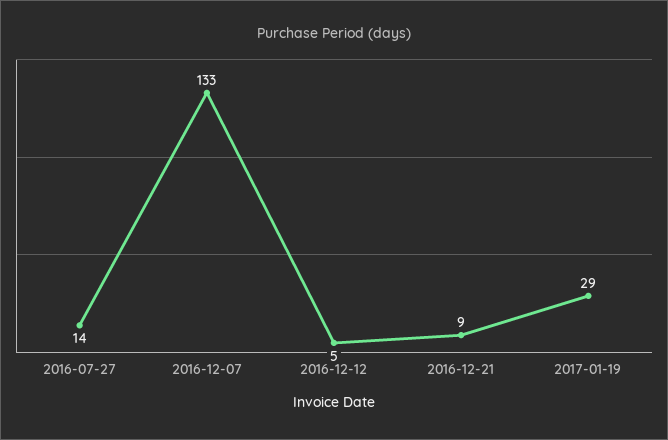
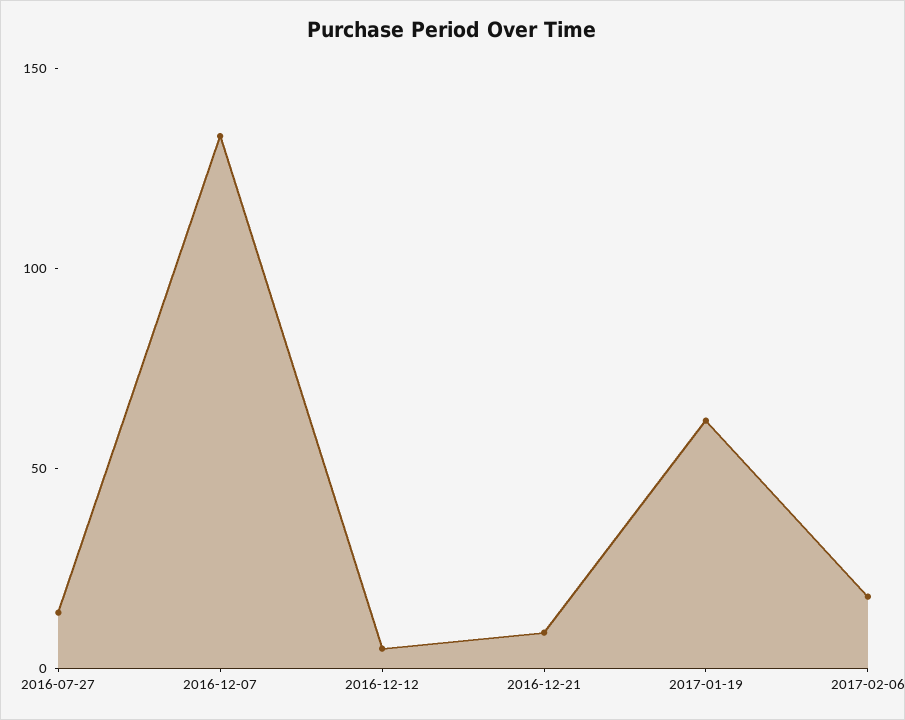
2017-01-19: 29 -> 60
2017-02-06: none -> 20

